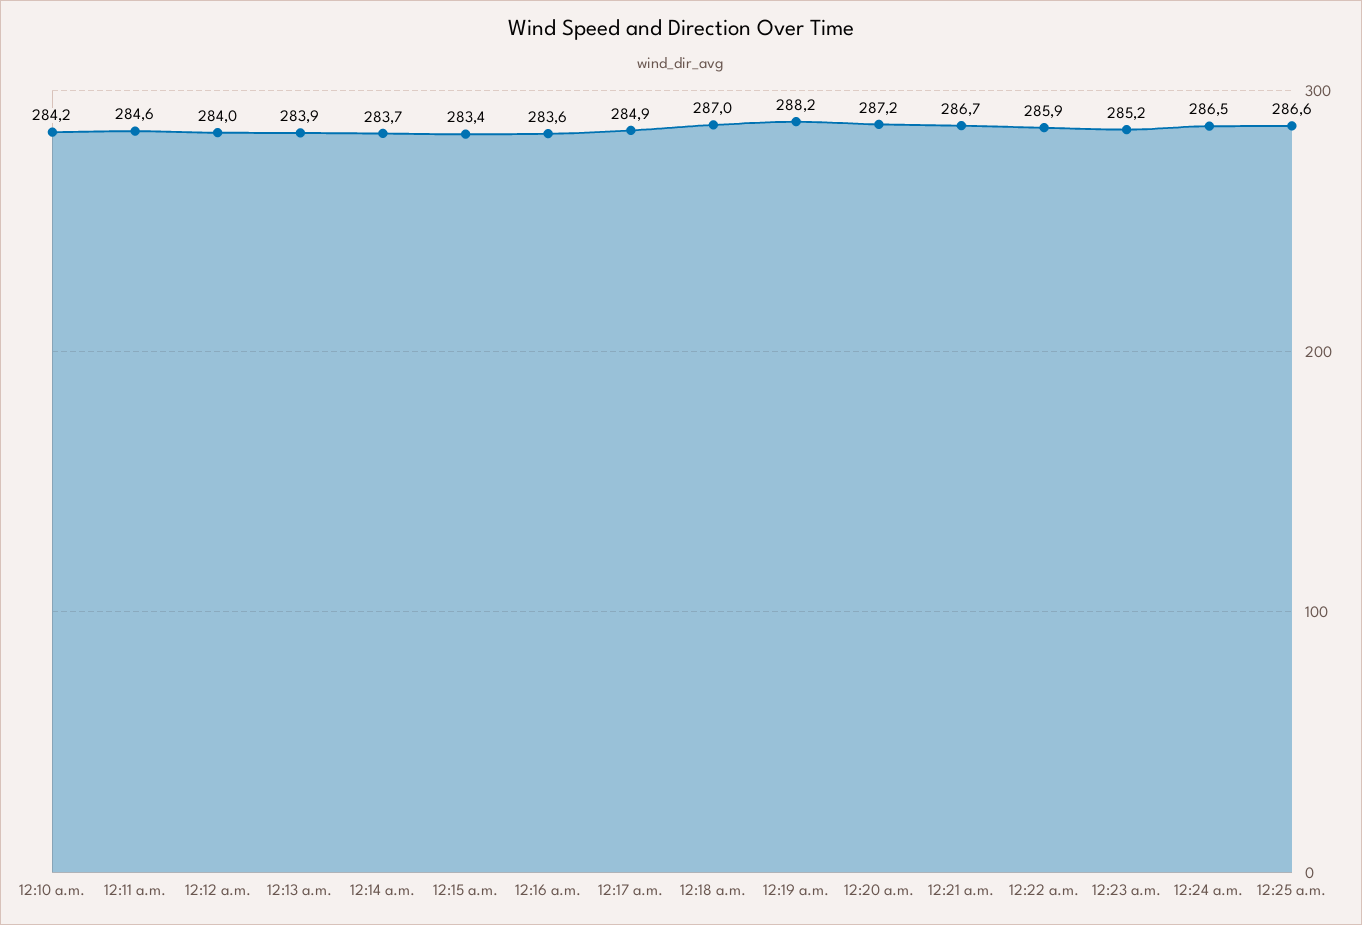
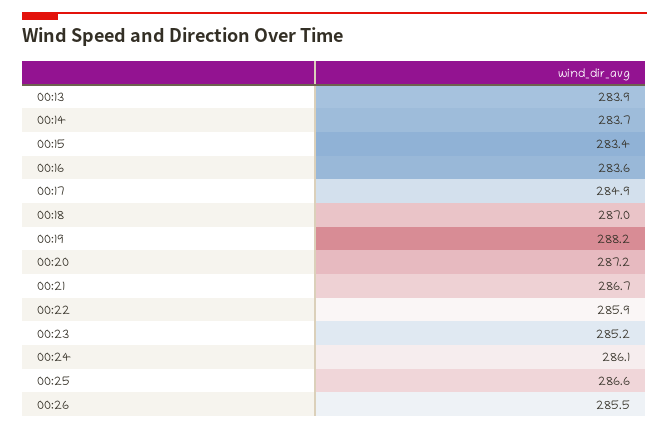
12:10 a.m.: 284.2 -> none
12:11 a.m.: 284.6 -> none
12:12 a.m.: 284 -> none
12:24 a.m.: 286.5 -> 286.1
00:26: none -> 285.5

